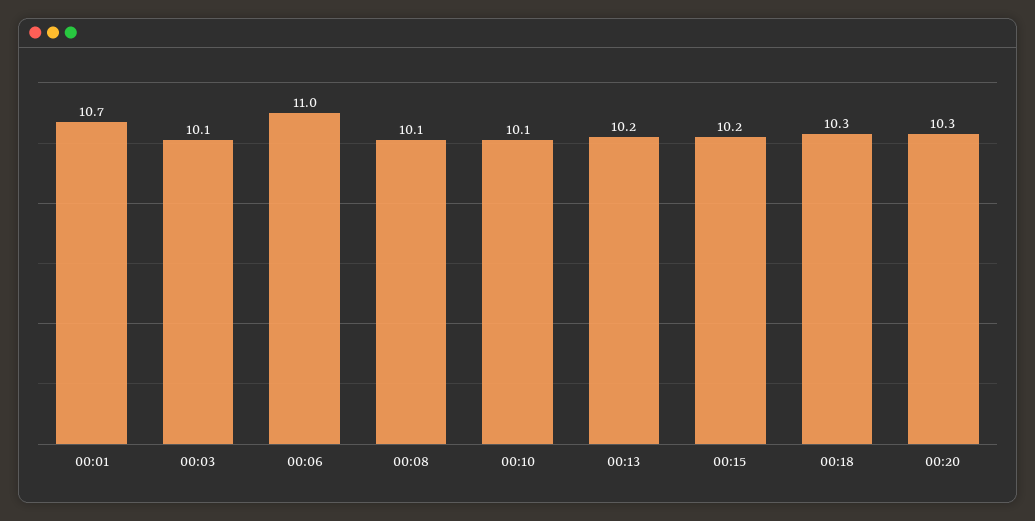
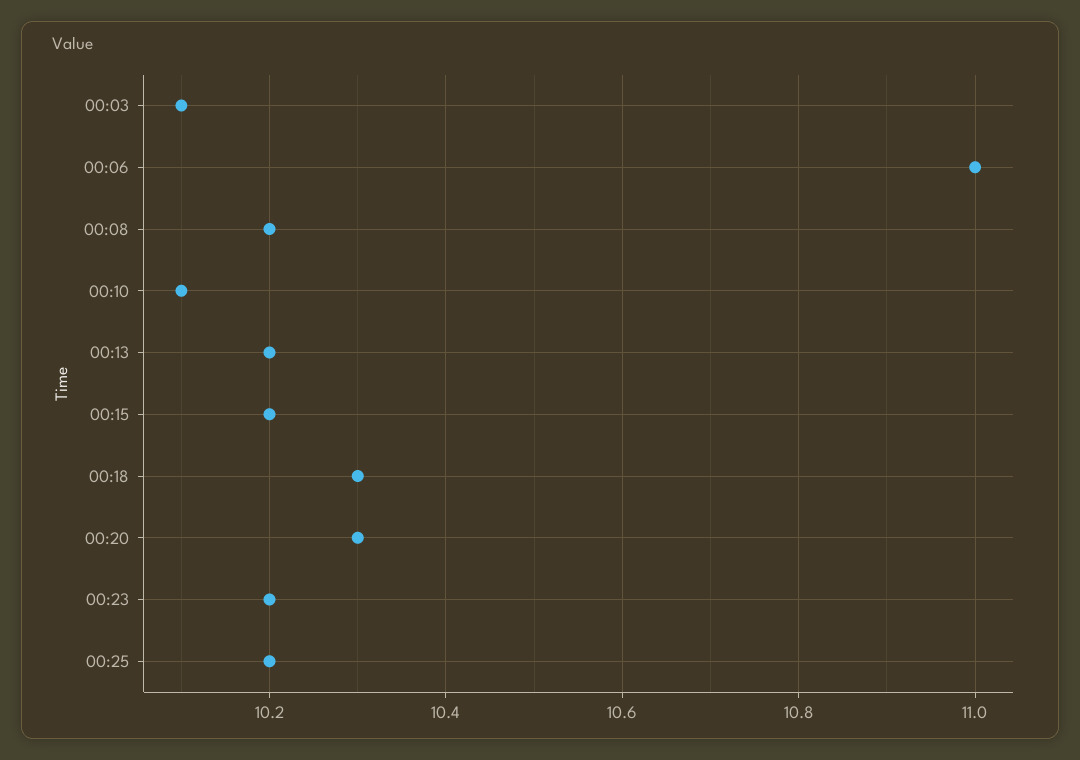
00:01: 10.7 -> none
00:08: 10.1 -> 10.2
00:23: none -> 10.2
00:25: none -> 10.2

